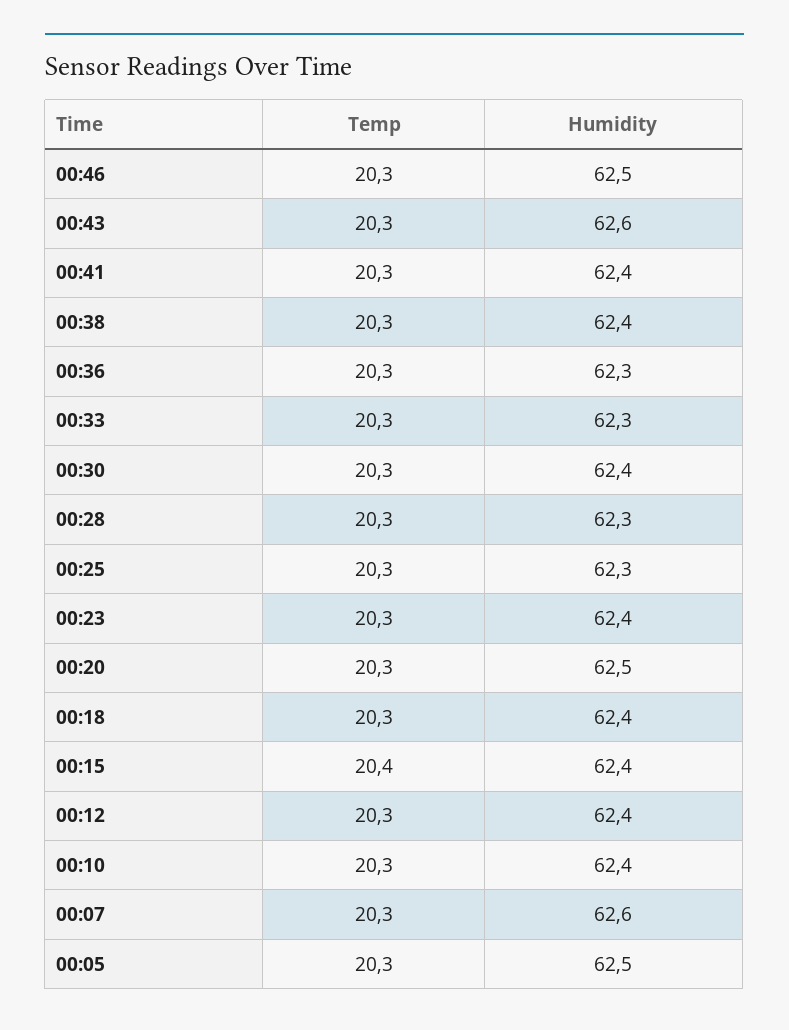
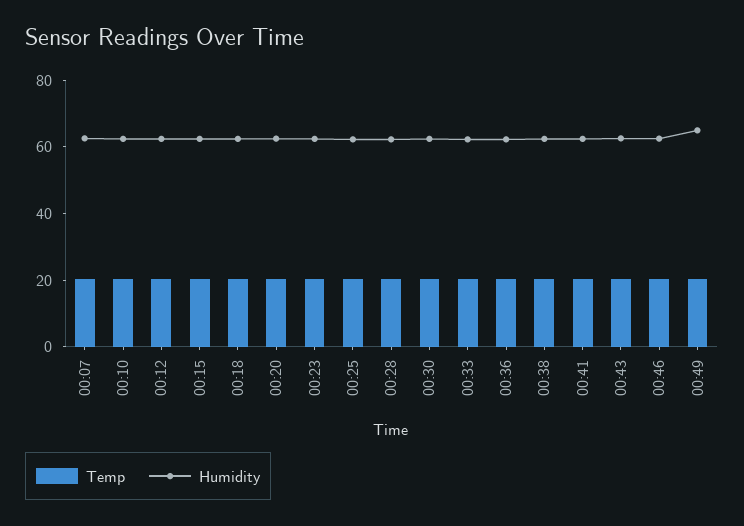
Temp, 00:05: 20.3 -> none
Humidity, 00:05: 62.5 -> none
Temp, 00:49: none -> 20
Humidity, 00:49: none -> 65

